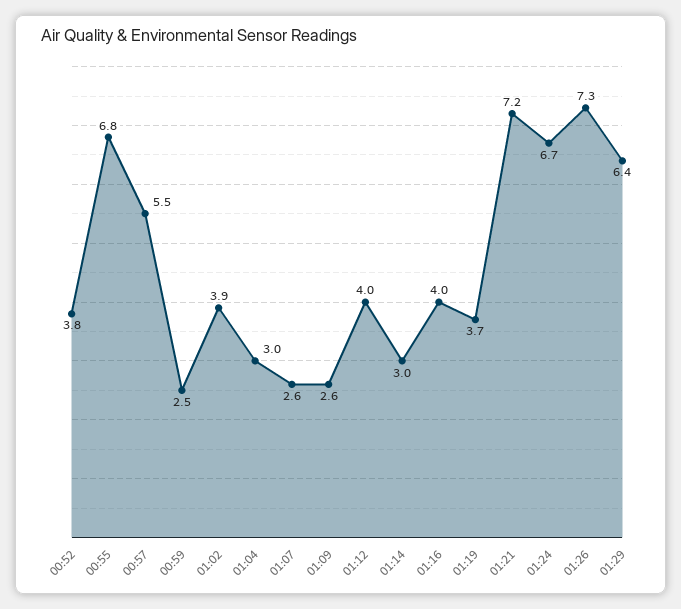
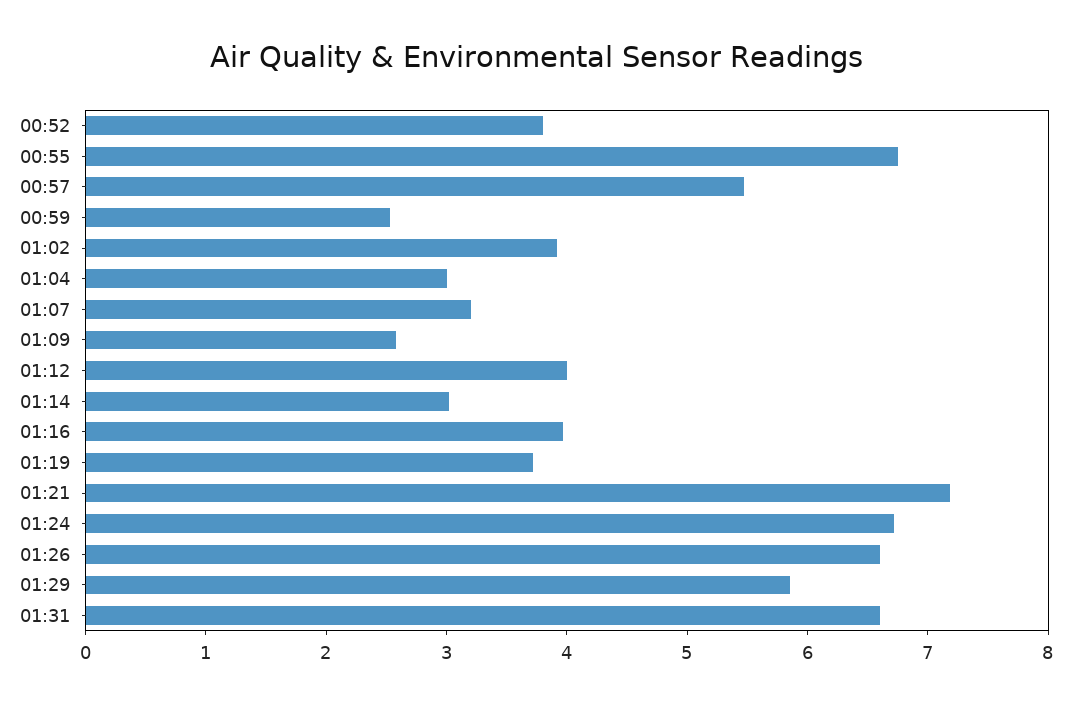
01:07: 2.6 -> 3.2
01:26: 7.3 -> 6.6
01:29: 6.4 -> 5.8
01:31: none -> 6.6

